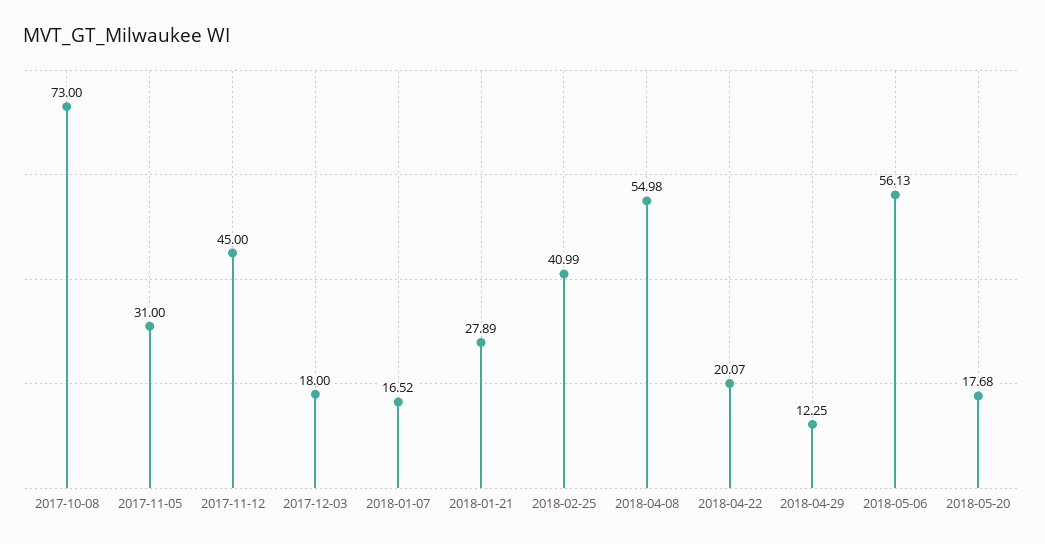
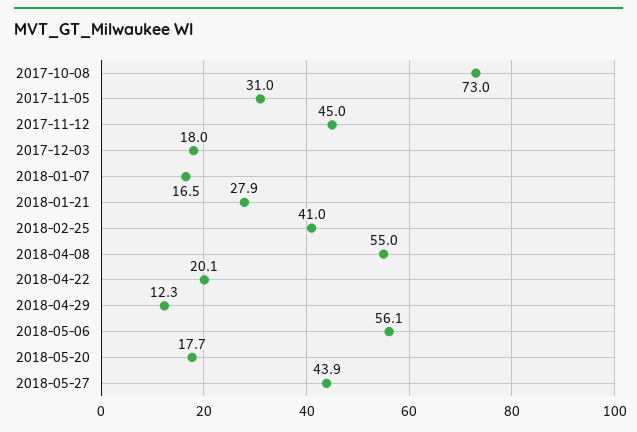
2018-05-27: none -> 43.9

